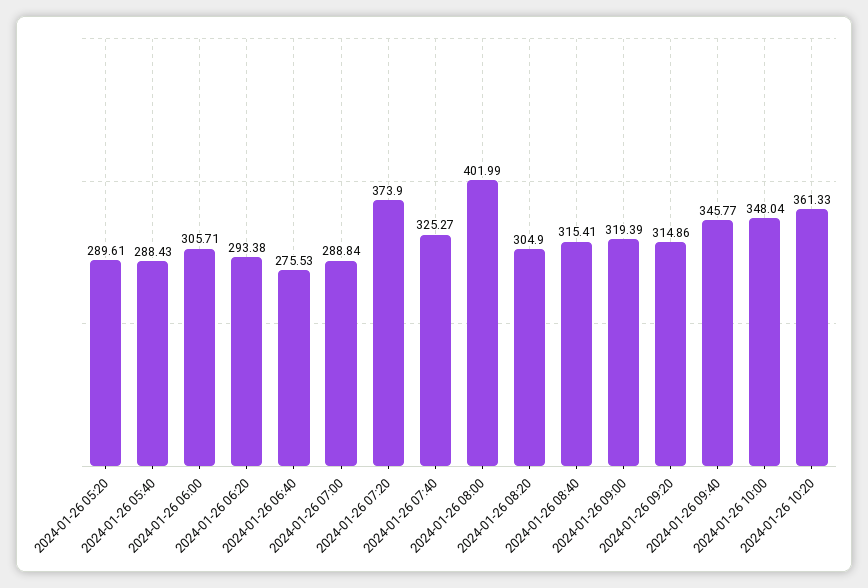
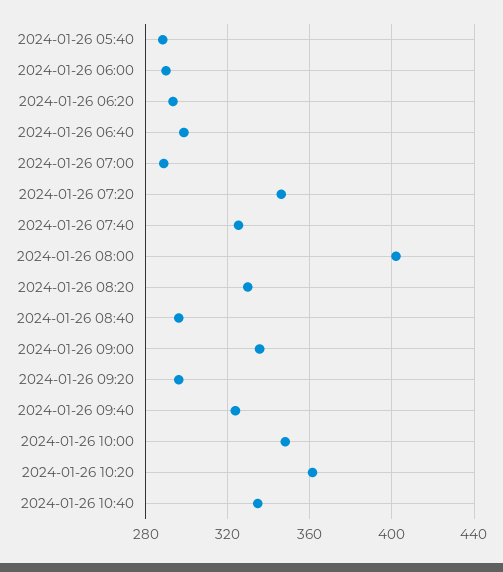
2024-01-26 05:20: 289.61 -> none
2024-01-26 06:00: 305.71 -> 290
2024-01-26 06:40: 275.53 -> 300
2024-01-26 07:20: 373.9 -> 345
2024-01-26 08:20: 304.9 -> 330
2024-01-26 08:40: 315.41 -> 295
2024-01-26 09:00: 319.39 -> 335
2024-01-26 09:20: 314.86 -> 295
2024-01-26 09:40: 345.77 -> 325
2024-01-26 10:40: none -> 335

